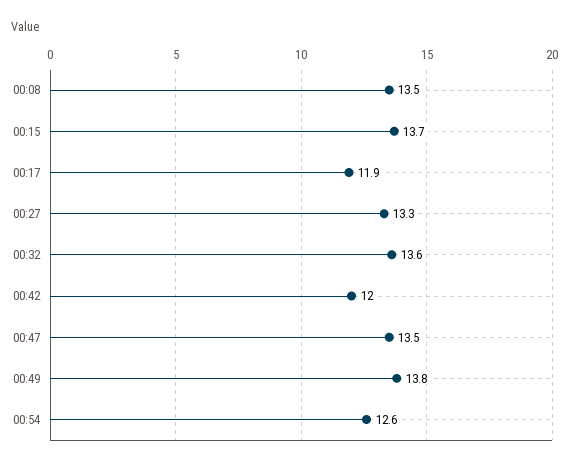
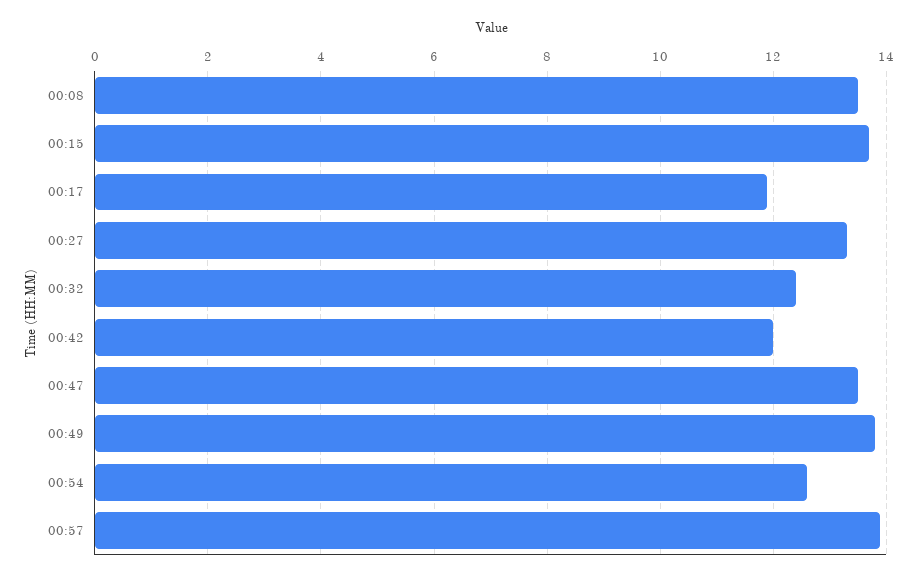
00:32: 13.6 -> 12.5
00:57: none -> 14

